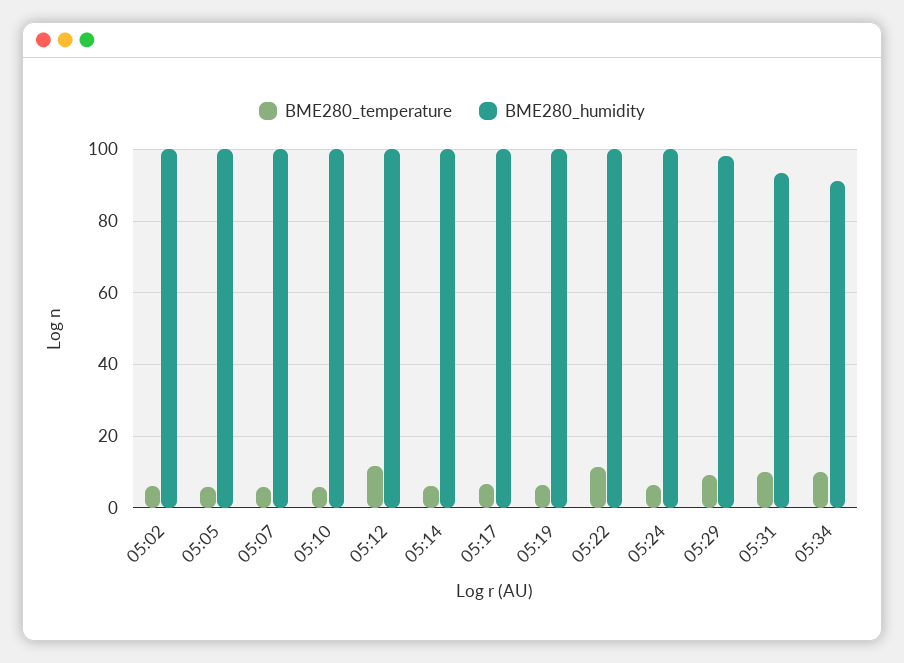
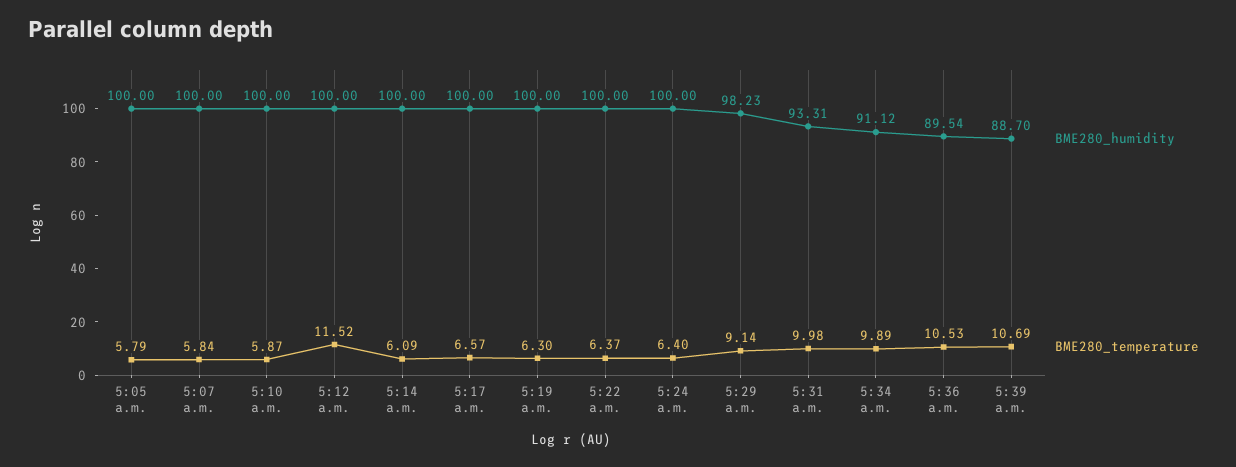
BME280_temperature, 05:02: 6 -> none
BME280_humidity, 05:02: 100 -> none
BME280_temperature, 05:22: 12 -> 6.37
BME280_humidity, 5:36 a.m.: none -> 89.54
BME280_temperature, 5:36 a.m.: none -> 10.53
BME280_humidity, 5:39 a.m.: none -> 88.7
BME280_temperature, 5:39 a.m.: none -> 10.69

